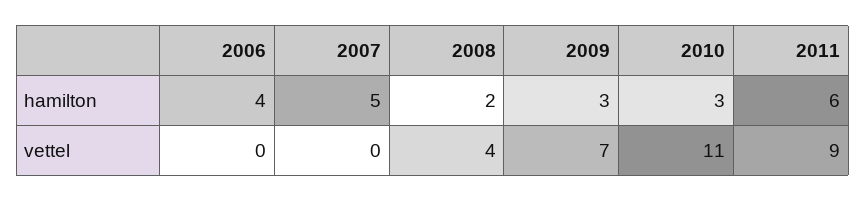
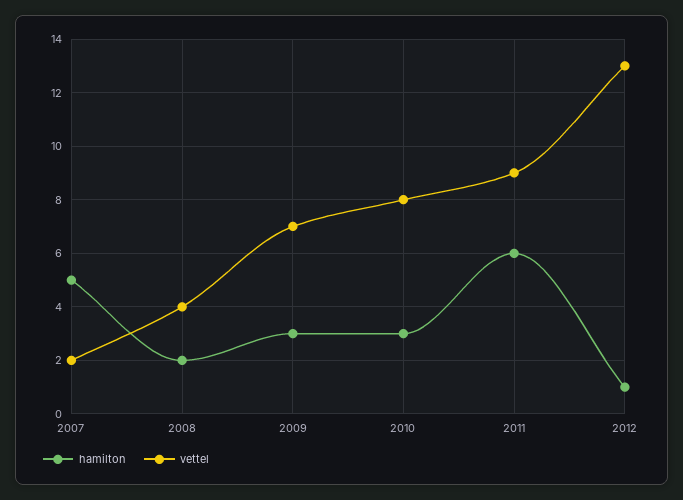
hamilton, 2006: 4 -> none
vettel, 2006: 0 -> none
vettel, 2007: 0 -> 2
vettel, 2010: 11 -> 8
hamilton, 2012: none -> 1
vettel, 2012: none -> 13

